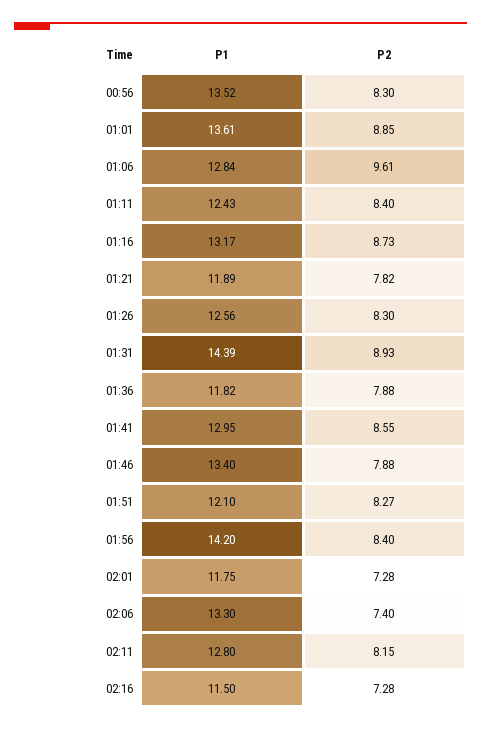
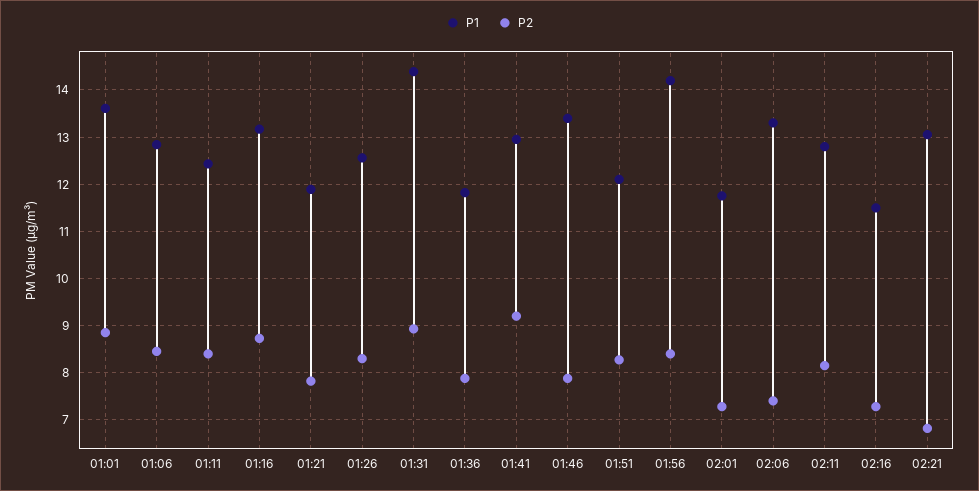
P1, 00:56: 13.52 -> none
P2, 00:56: 8.3 -> none
P2, 01:06: 9.61 -> 8.4
P2, 01:41: 8.55 -> 9.2
P1, 02:21: none -> 13
P2, 02:21: none -> 6.8

